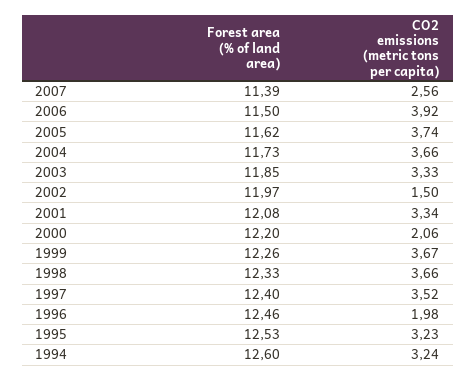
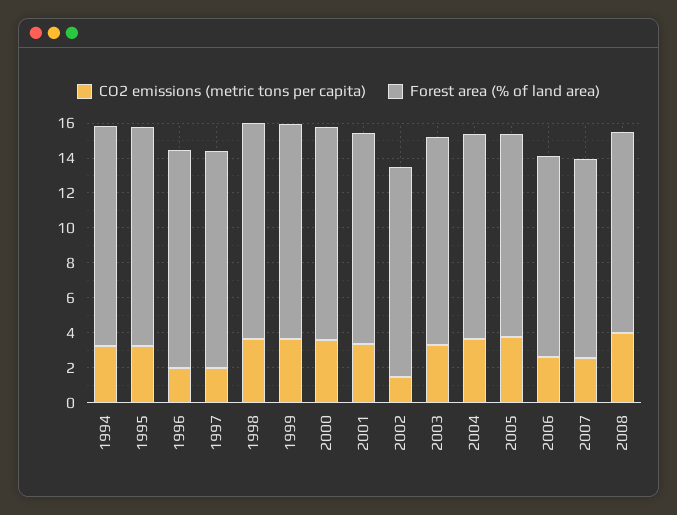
CO2 emissions (metric tons per capita), 2006: 3.92 -> 2.5
CO2 emissions (metric tons per capita), 2000: 2.06 -> 3.5
CO2 emissions (metric tons per capita), 1997: 3.52 -> 2
CO2 emissions (metric tons per capita), 2008: none -> 4
Forest area (% of land area), 2008: none -> 11.5

